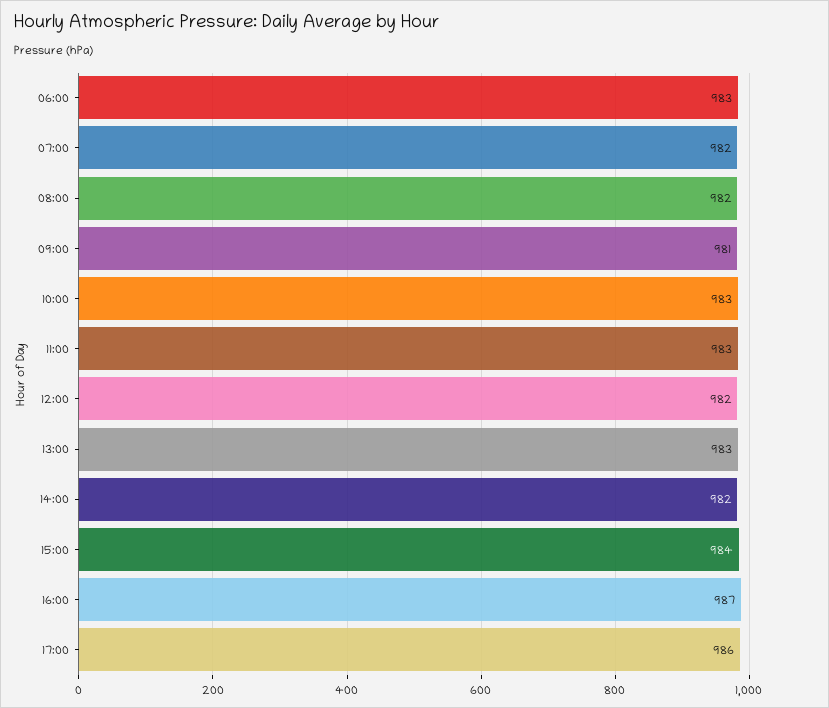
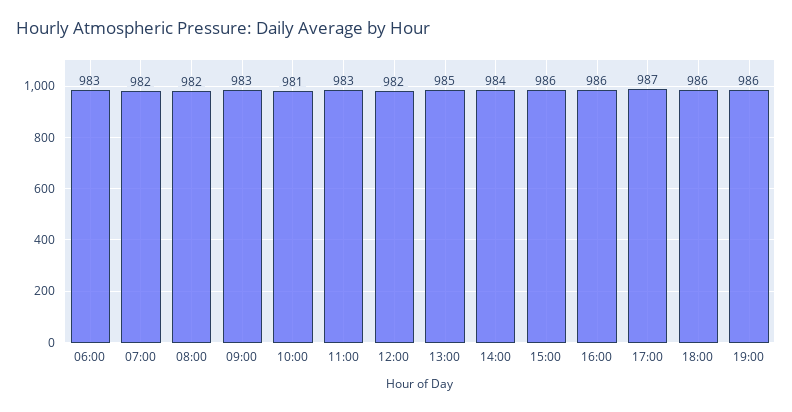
09:00: 981 -> 983
10:00: 983 -> 981
13:00: 983 -> 985
14:00: 982 -> 984
15:00: 984 -> 986
16:00: 987 -> 986
17:00: 986 -> 987
18:00: none -> 986
19:00: none -> 986

